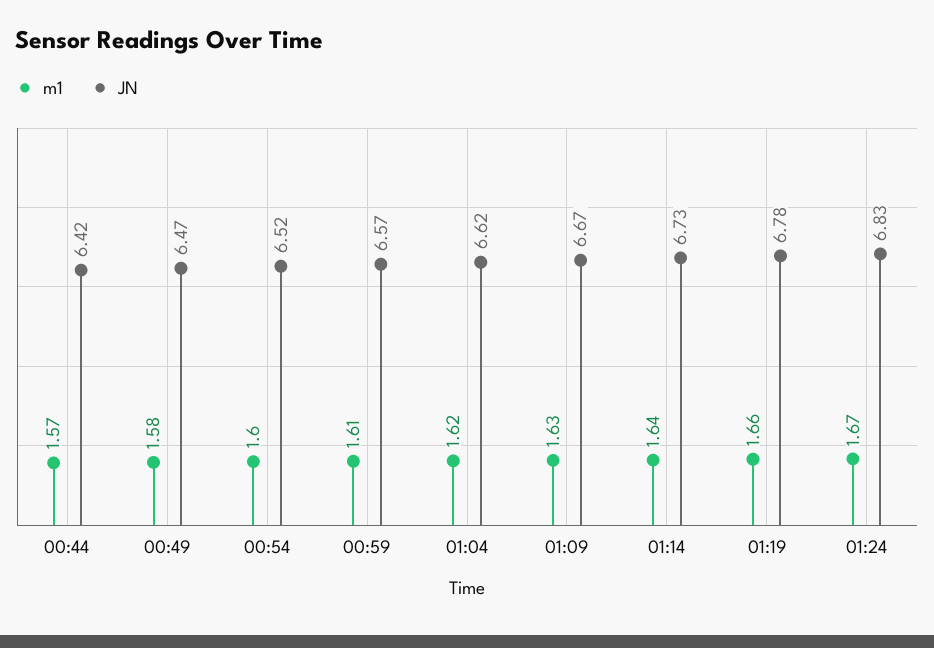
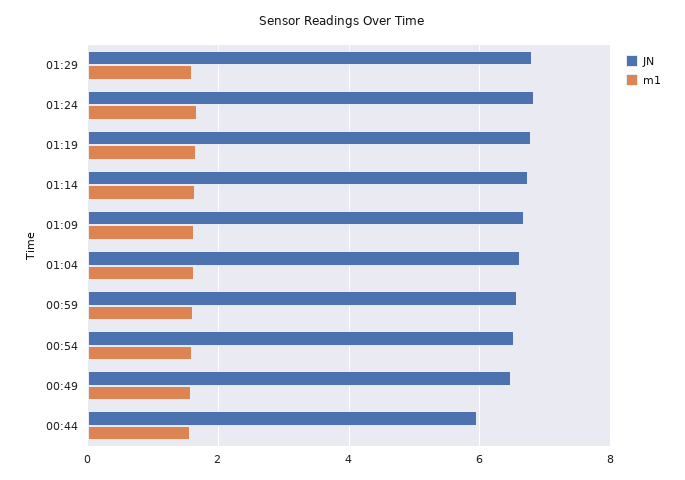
JN, 00:44: 6.42 -> 6
JN, 01:29: none -> 6.8
m1, 01:29: none -> 1.6

